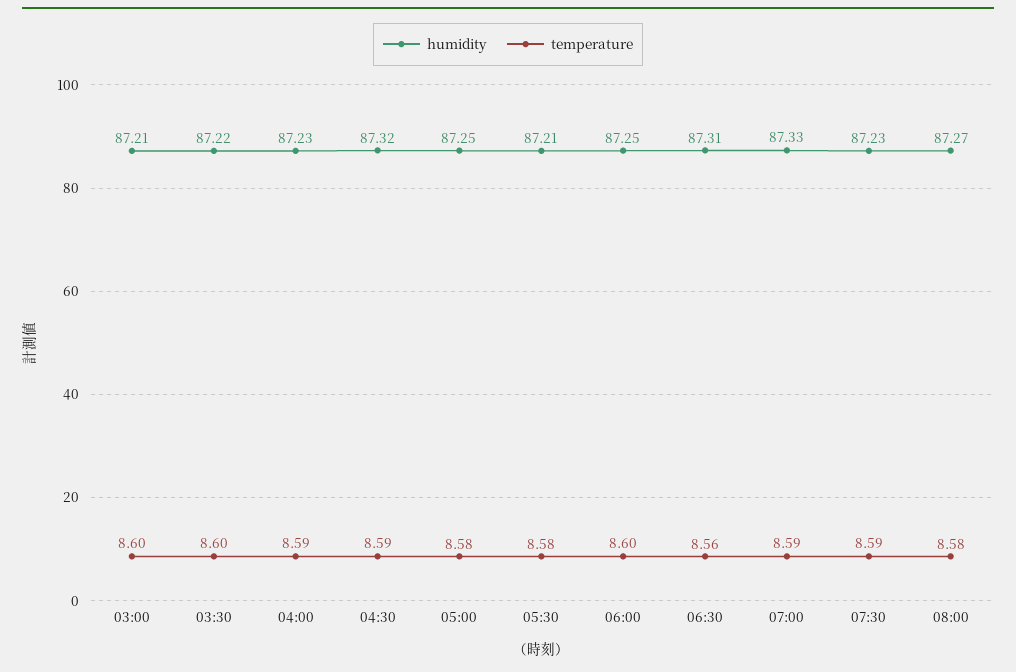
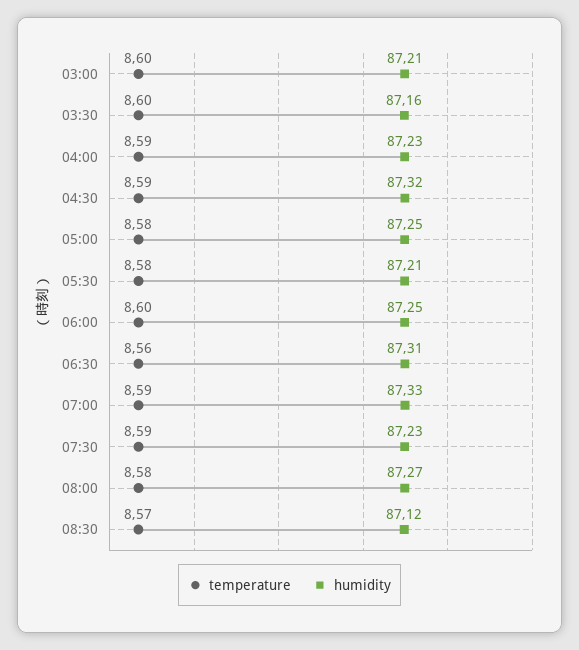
humidity, 03:30: 87.22 -> 87.16
temperature, 08:30: none -> 8.57
humidity, 08:30: none -> 87.12

